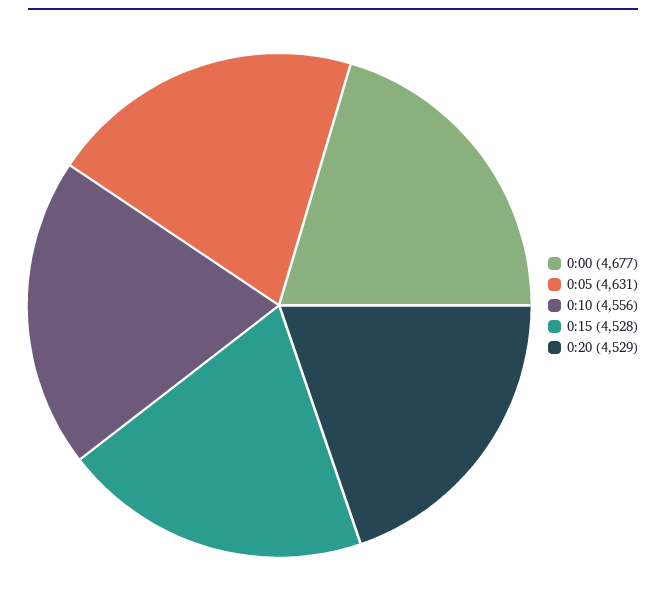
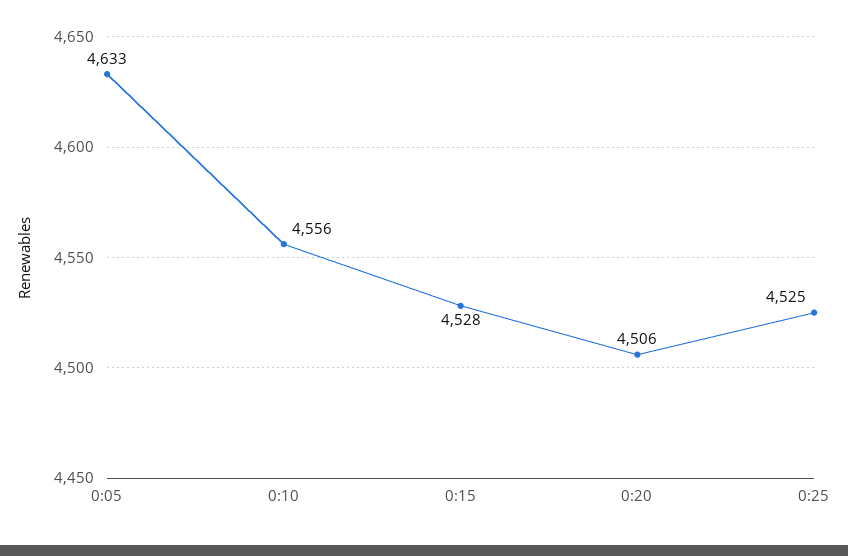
0:00: 4677 -> none
0:05: 4631 -> 4633
0:20: 4529 -> 4506
0:25: none -> 4525

